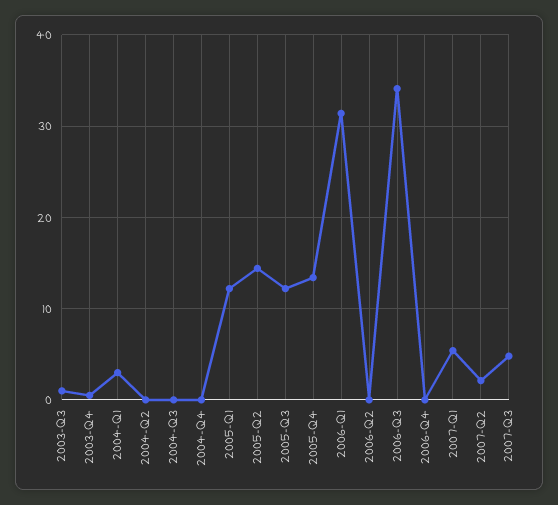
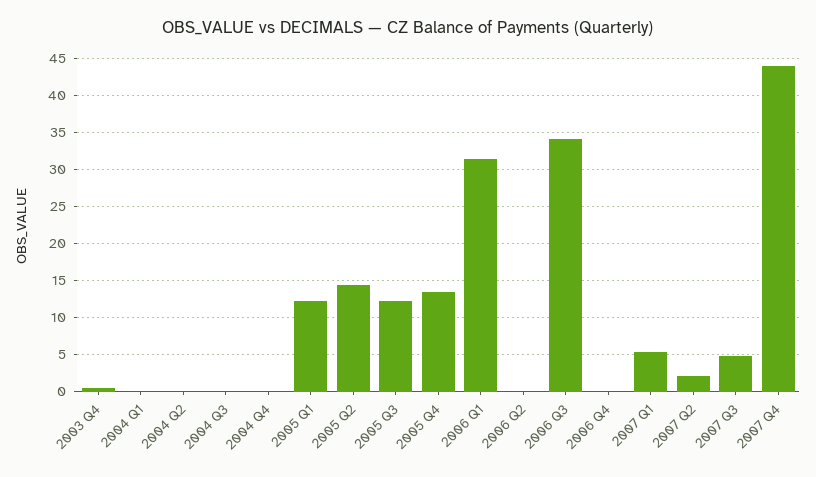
2003-Q3: 1 -> none
2004-Q1: 3 -> 0
2007 Q4: none -> 44

